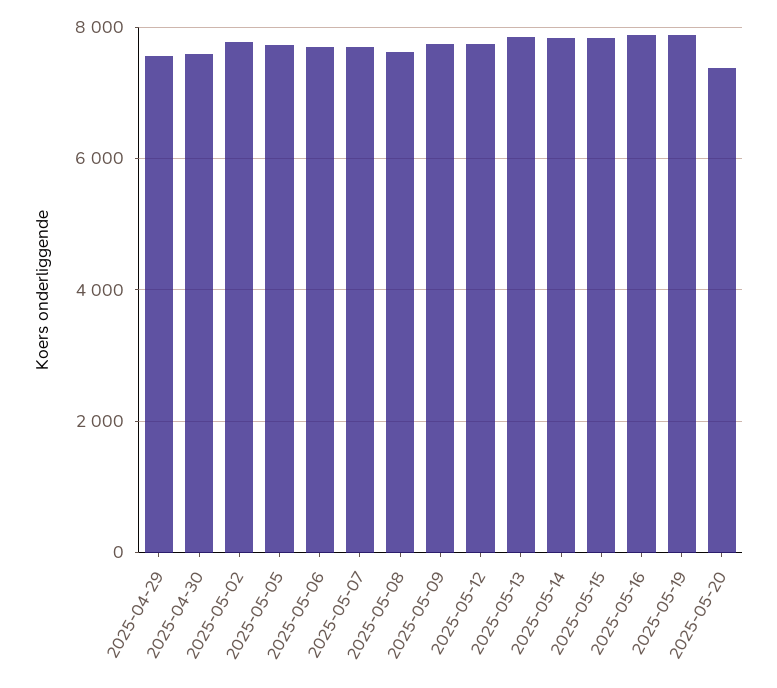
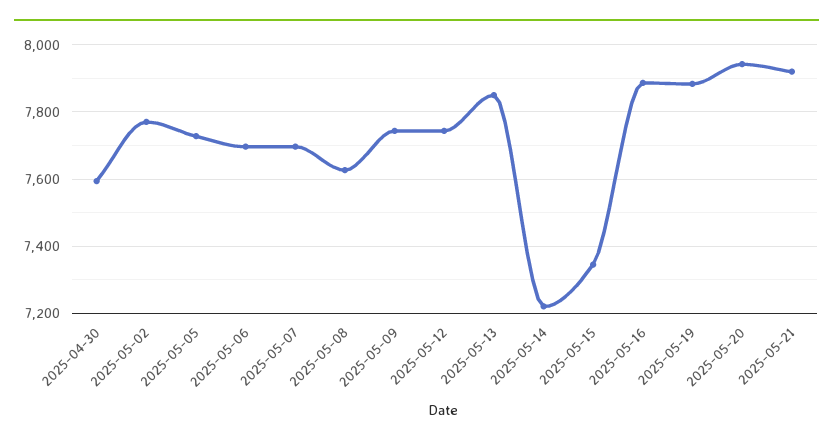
2025-04-29: 7600 -> none
2025-05-14: 7800 -> 7220
2025-05-15: 7800 -> 7340
2025-05-20: 7400 -> 7940
2025-05-21: none -> 7920

